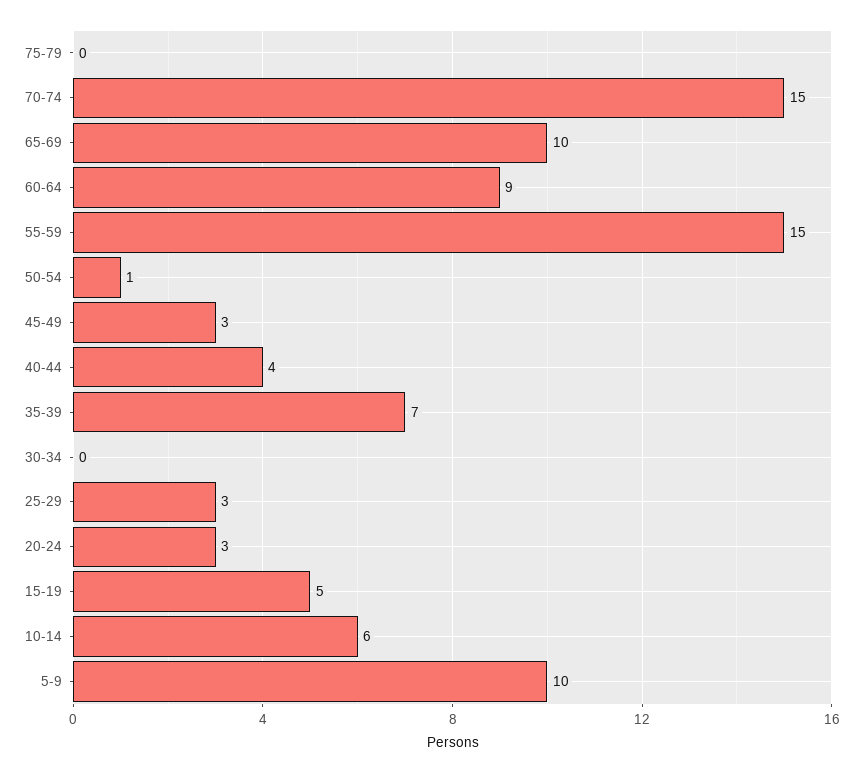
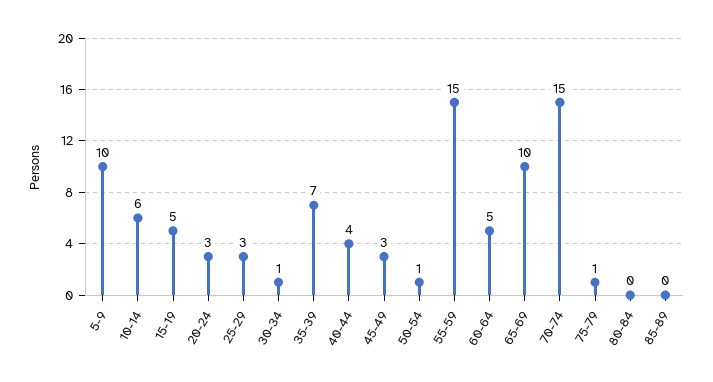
75-79: 0 -> 1
60-64: 9 -> 5
30-34: 0 -> 1
80-84: none -> 0
85-89: none -> 0

